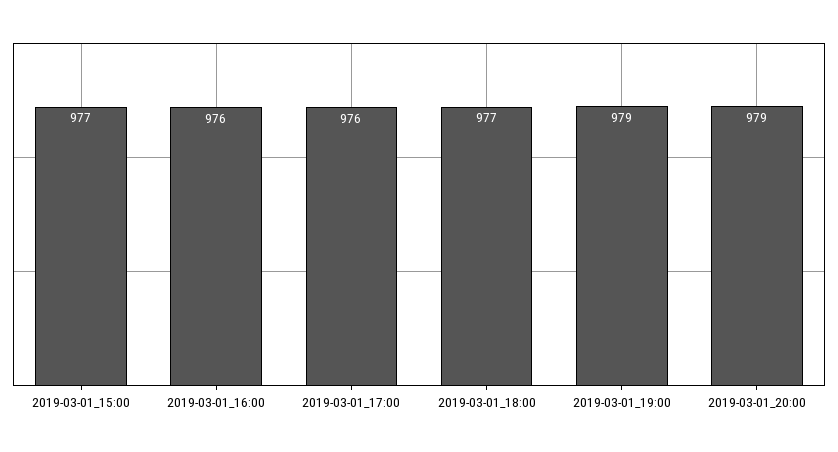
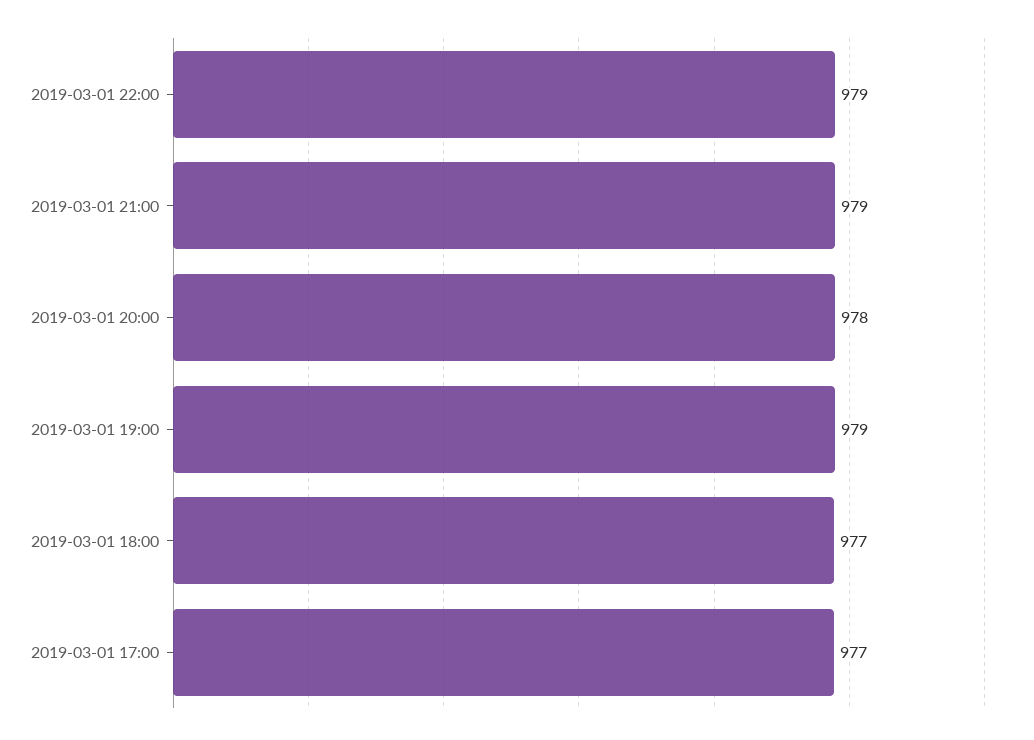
2019-03-01_15:00: 977 -> none
2019-03-01_16:00: 976 -> none
2019-03-01_17:00: 976 -> 977
2019-03-01_20:00: 979 -> 978
2019-03-01 22:00: none -> 979
2019-03-01 21:00: none -> 979

